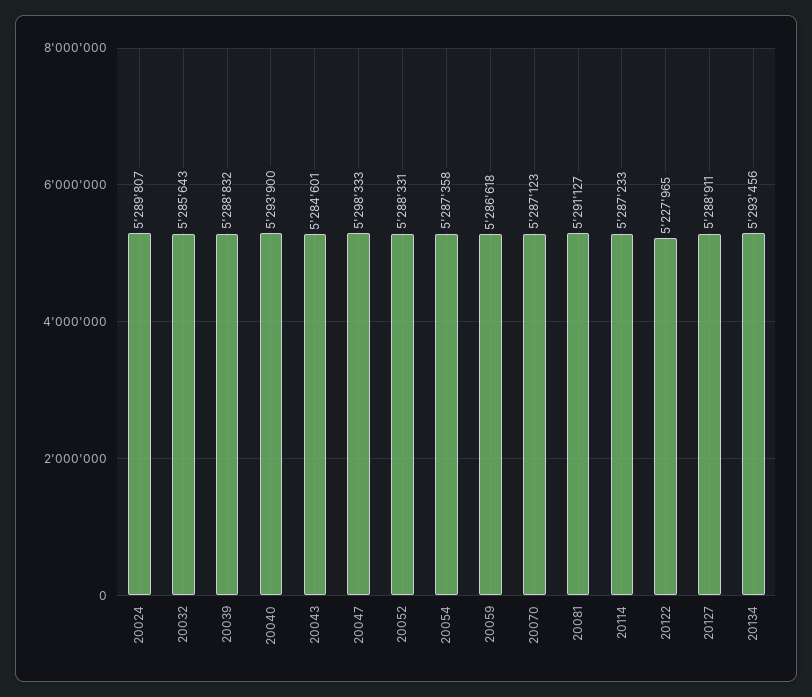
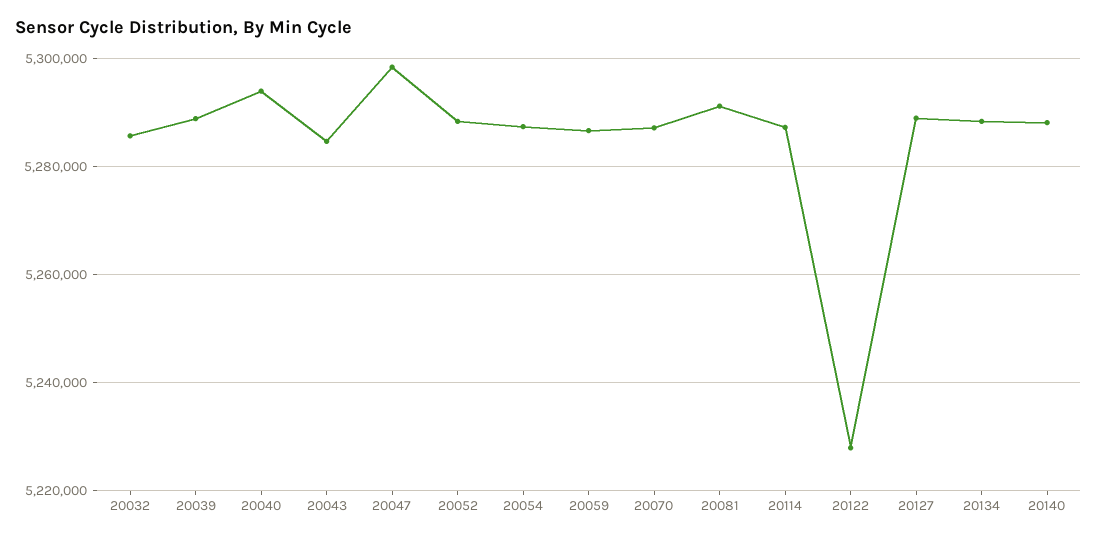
20024: 5289807 -> none
20134: 5293456 -> 5288000
20140: none -> 5288000

